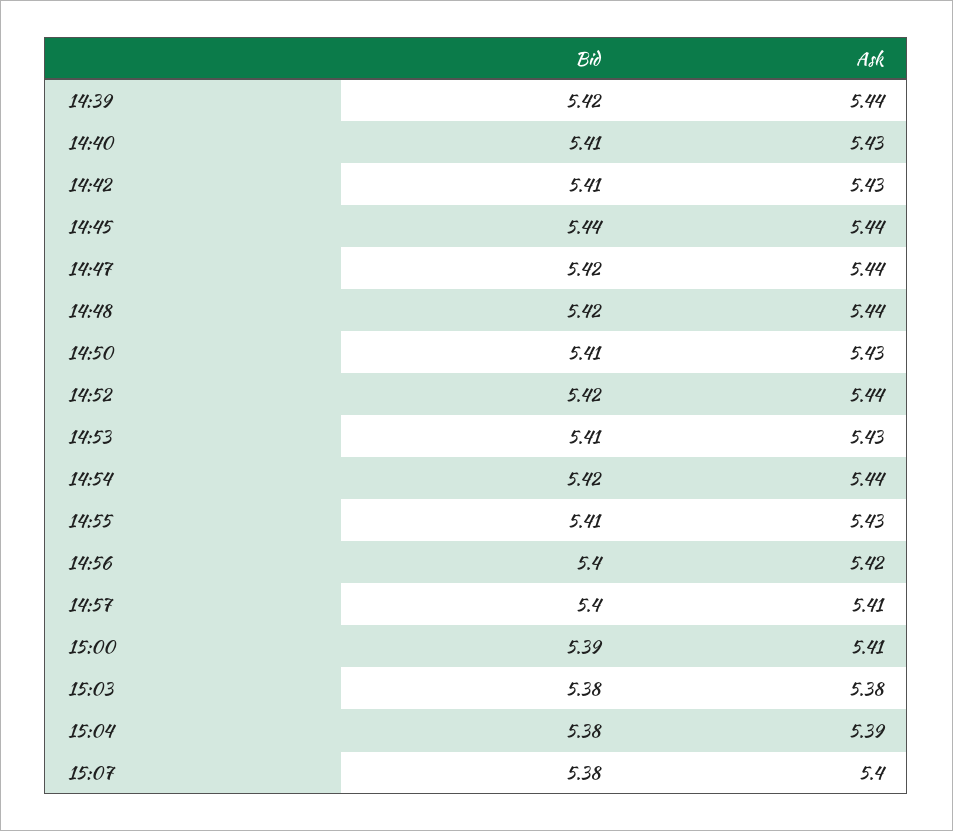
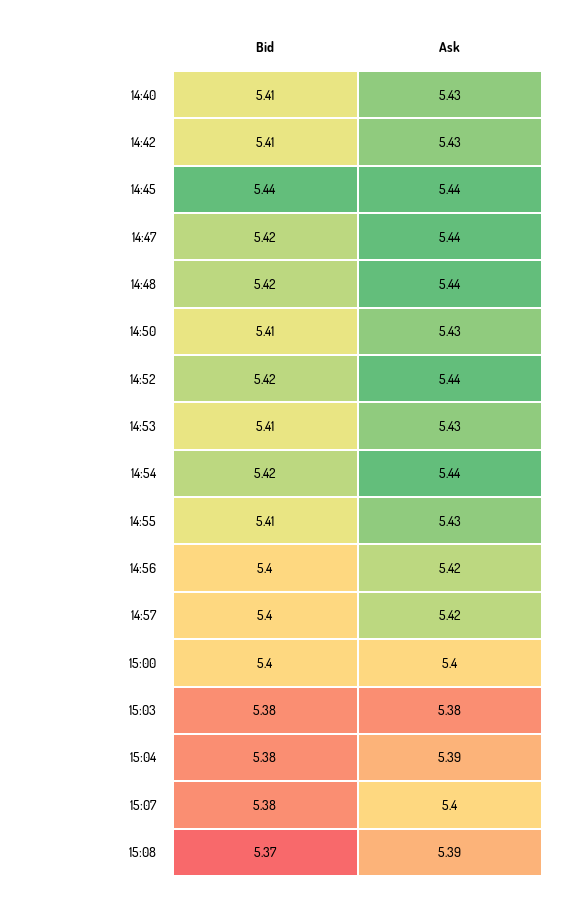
Bid, 14:39: 5.42 -> none
Ask, 14:39: 5.44 -> none
Ask, 14:57: 5.41 -> 5.42
Bid, 15:00: 5.39 -> 5.4
Ask, 15:00: 5.41 -> 5.4
Bid, 15:08: none -> 5.37
Ask, 15:08: none -> 5.39

